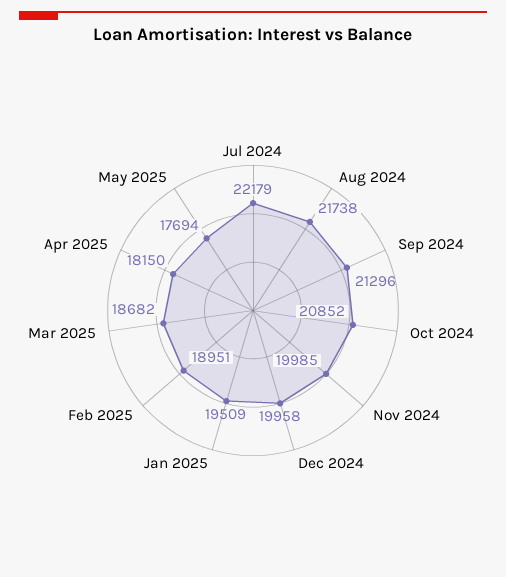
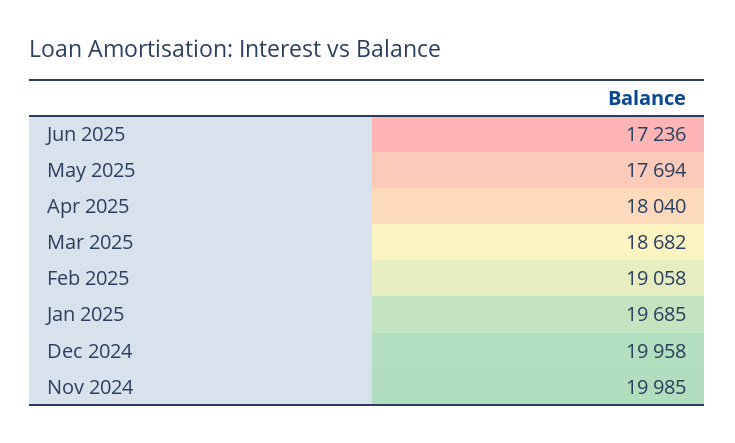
Jul 2024: 22179 -> none
Aug 2024: 21738 -> none
Sep 2024: 21296 -> none
Oct 2024: 20852 -> none
Jan 2025: 19509 -> 19685
Feb 2025: 18951 -> 19058
Apr 2025: 18150 -> 18040
Jun 2025: none -> 17236

